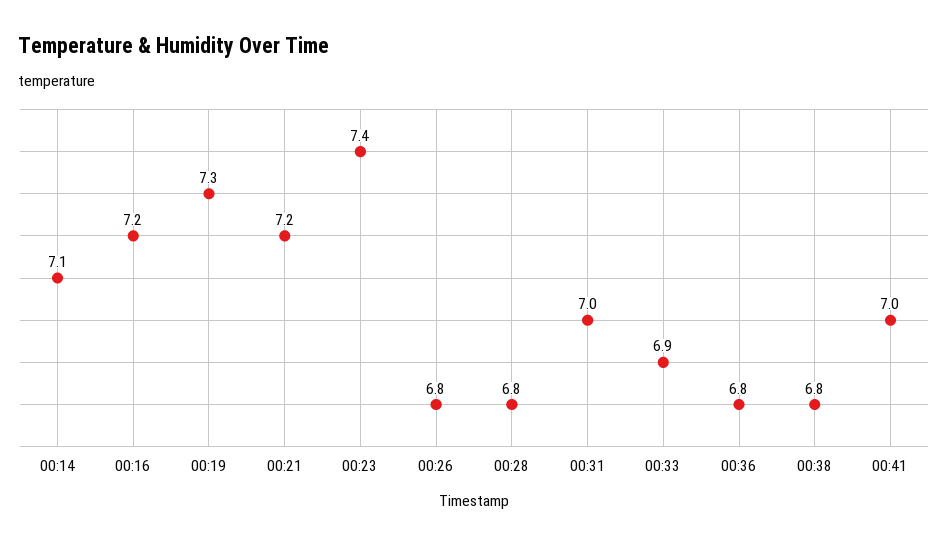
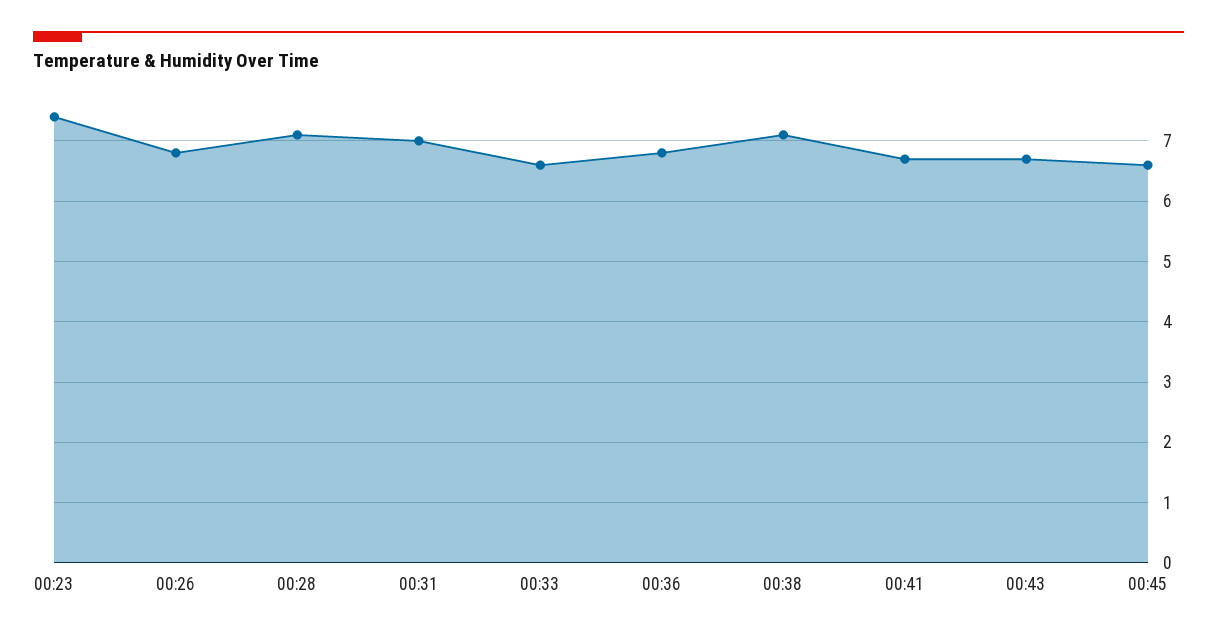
00:14: 7.1 -> none
00:16: 7.2 -> none
00:19: 7.3 -> none
00:21: 7.2 -> none
00:28: 6.8 -> 7.1
00:33: 6.9 -> 6.6
00:38: 6.8 -> 7.1
00:41: 7 -> 6.7
00:43: none -> 6.7
00:45: none -> 6.6

